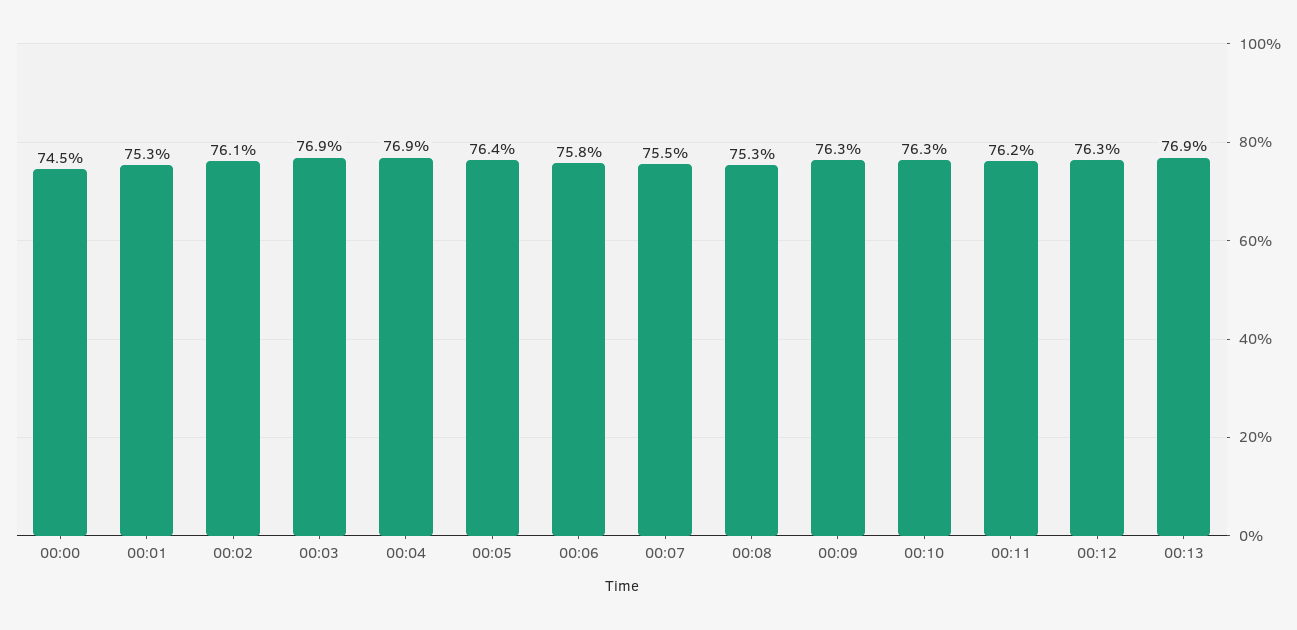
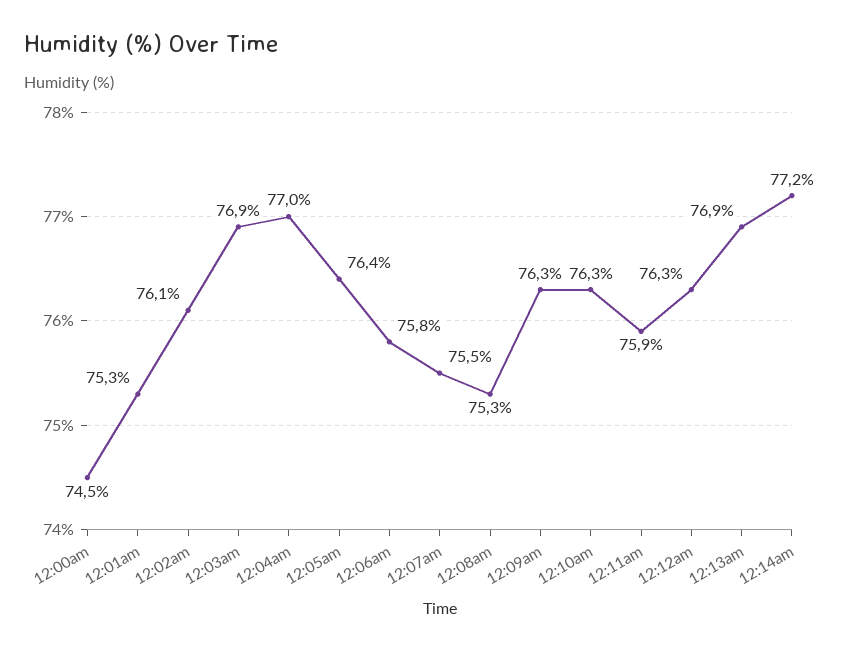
00:04: 76.9 -> 77
00:11: 76.2 -> 75.9
12:14am: none -> 77.2

